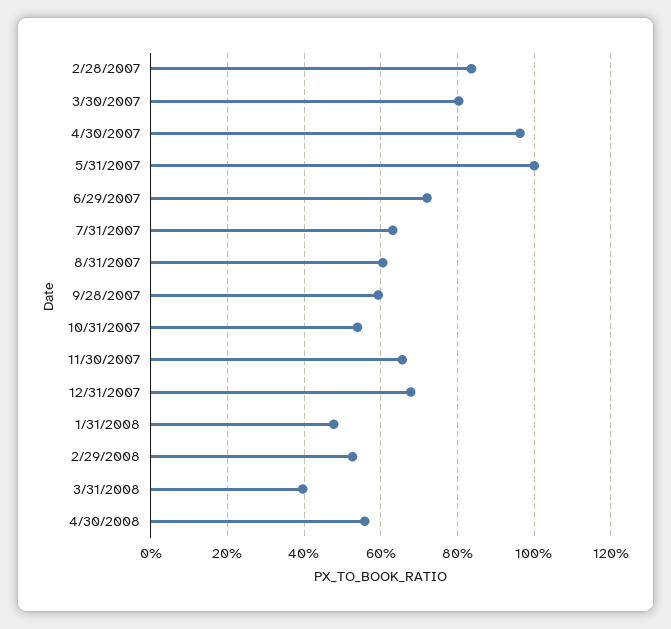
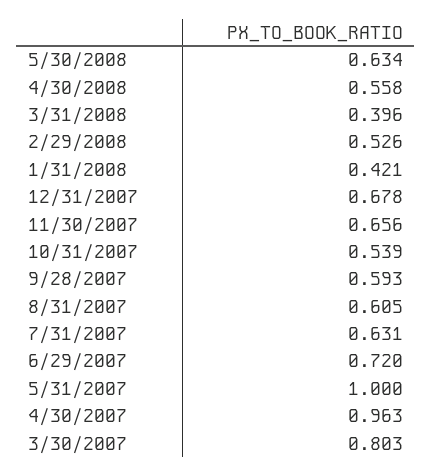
2/28/2007: 0.84 -> none
1/31/2008: 0.48 -> 0.421
5/30/2008: none -> 0.634

